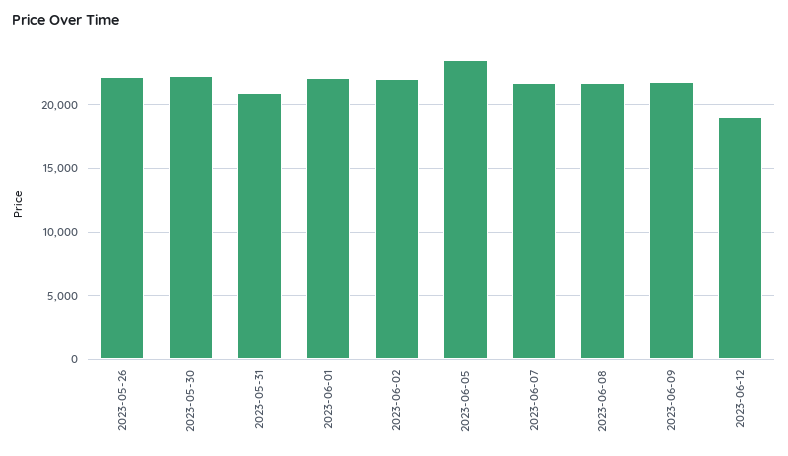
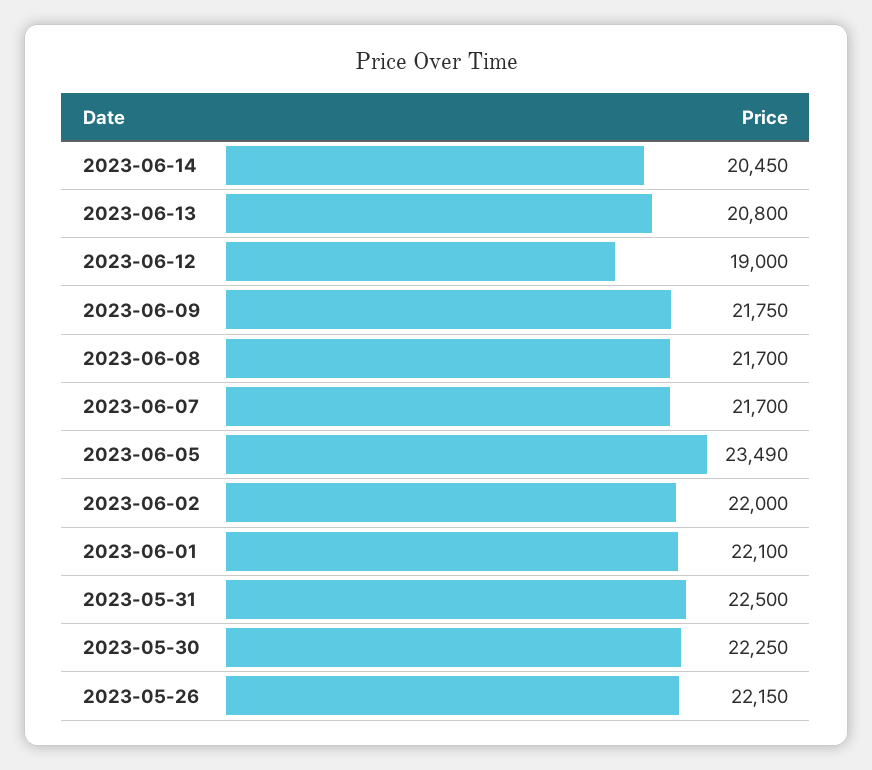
2023-05-31: 21000 -> 22500
2023-06-14: none -> 20450
2023-06-13: none -> 20800

